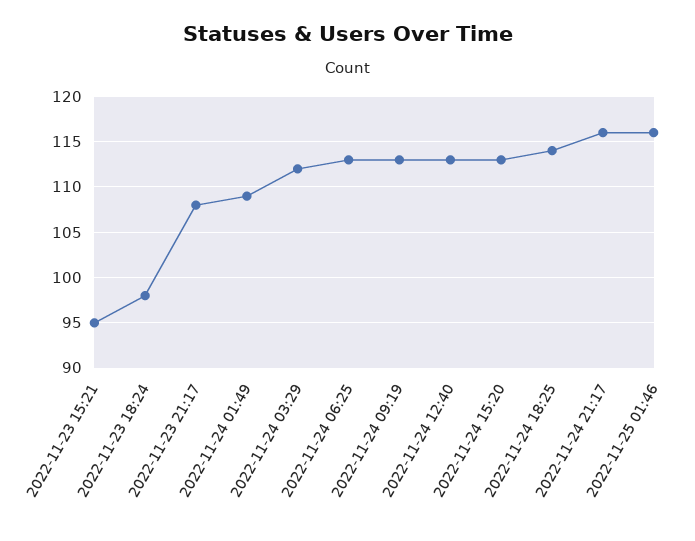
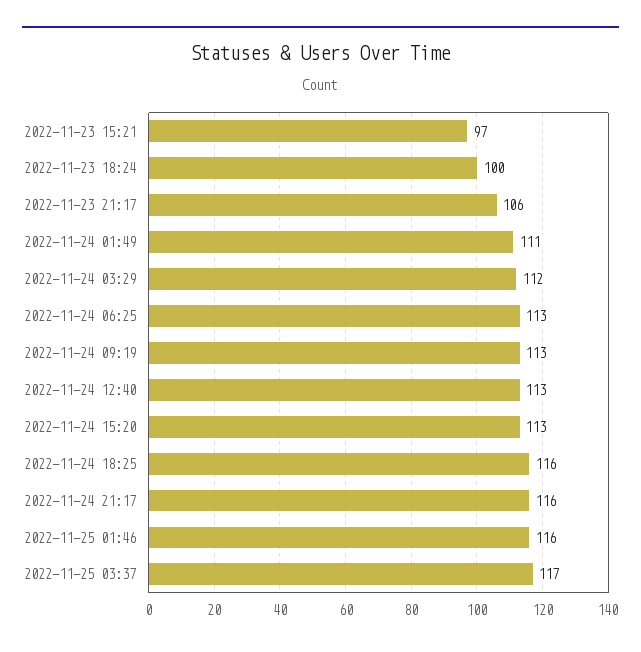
2022-11-23 15:21: 95 -> 97
2022-11-23 18:24: 98 -> 100
2022-11-23 21:17: 108 -> 106
2022-11-24 01:49: 109 -> 111
2022-11-24 18:25: 114 -> 116
2022-11-25 03:37: none -> 117

